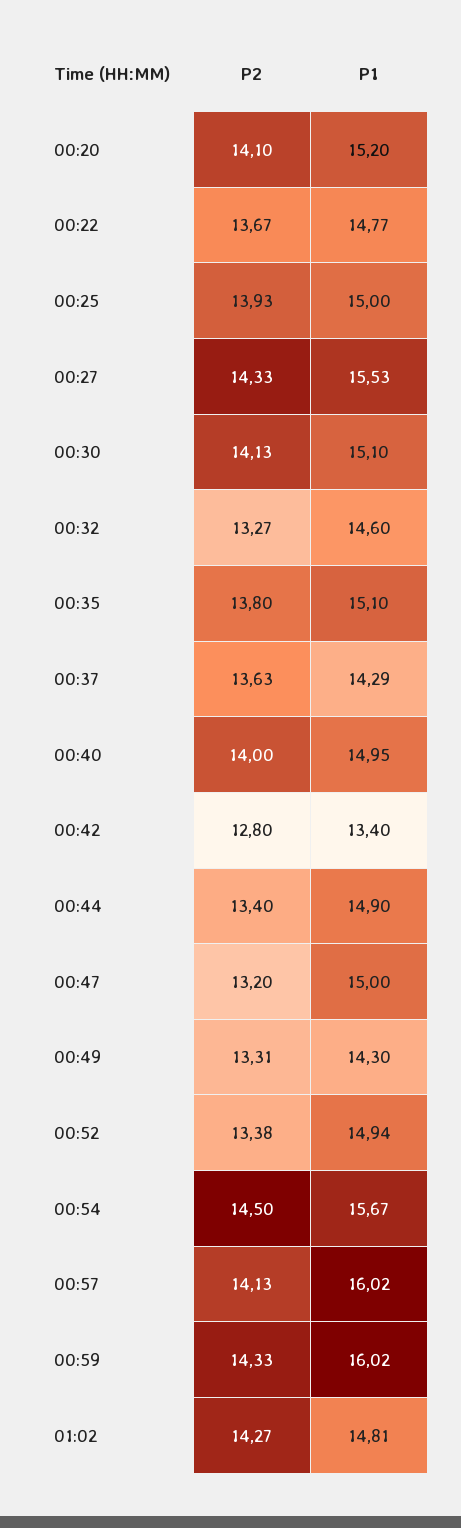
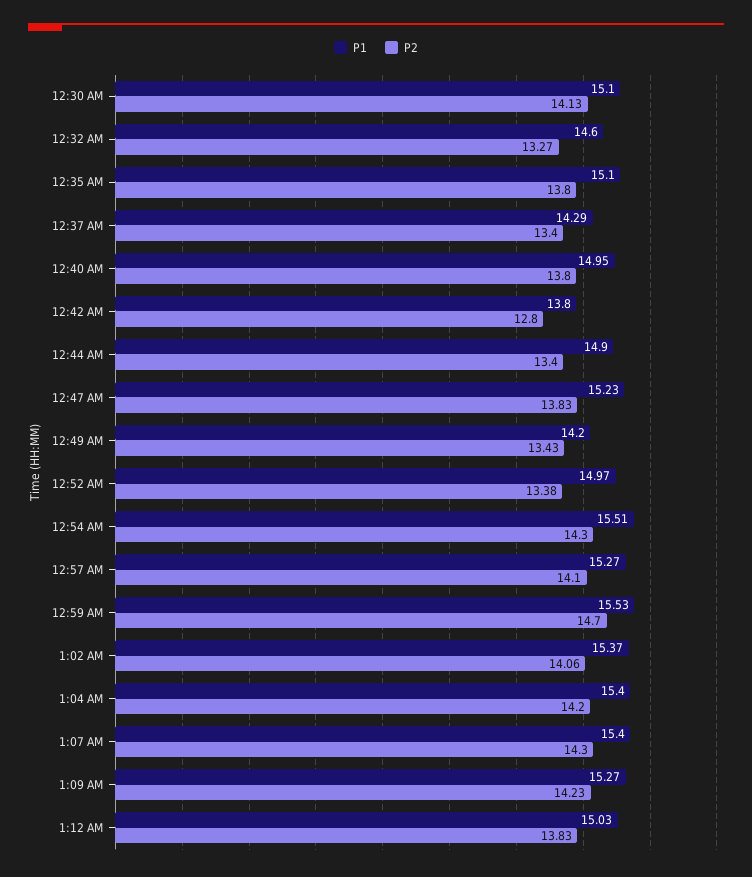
P2, 00:20: 14.1 -> none
P1, 00:20: 15.2 -> none
P2, 00:22: 13.67 -> none
P1, 00:22: 14.77 -> none
P2, 00:25: 13.93 -> none
P1, 00:25: 15 -> none
P2, 00:27: 14.33 -> none
P1, 00:27: 15.53 -> none
P2, 00:37: 13.63 -> 13.4
P2, 00:40: 14 -> 13.8
P1, 00:42: 13.4 -> 13.8
P2, 00:47: 13.2 -> 13.83
P1, 00:47: 15 -> 15.23
P2, 00:49: 13.31 -> 13.43
P1, 00:49: 14.3 -> 14.2
P1, 00:52: 14.94 -> 14.97
P2, 00:54: 14.5 -> 14.3
P1, 00:54: 15.67 -> 15.51
P2, 00:57: 14.13 -> 14.1
P1, 00:57: 16.02 -> 15.27
P2, 00:59: 14.33 -> 14.7
P1, 00:59: 16.02 -> 15.53
P2, 01:02: 14.27 -> 14.06
P1, 01:02: 14.81 -> 15.37
P1, 1:04 AM: none -> 15.4
P2, 1:04 AM: none -> 14.2
P1, 1:07 AM: none -> 15.4
P2, 1:07 AM: none -> 14.3
P1, 1:09 AM: none -> 15.27
P2, 1:09 AM: none -> 14.23
P1, 1:12 AM: none -> 15.03
P2, 1:12 AM: none -> 13.83

